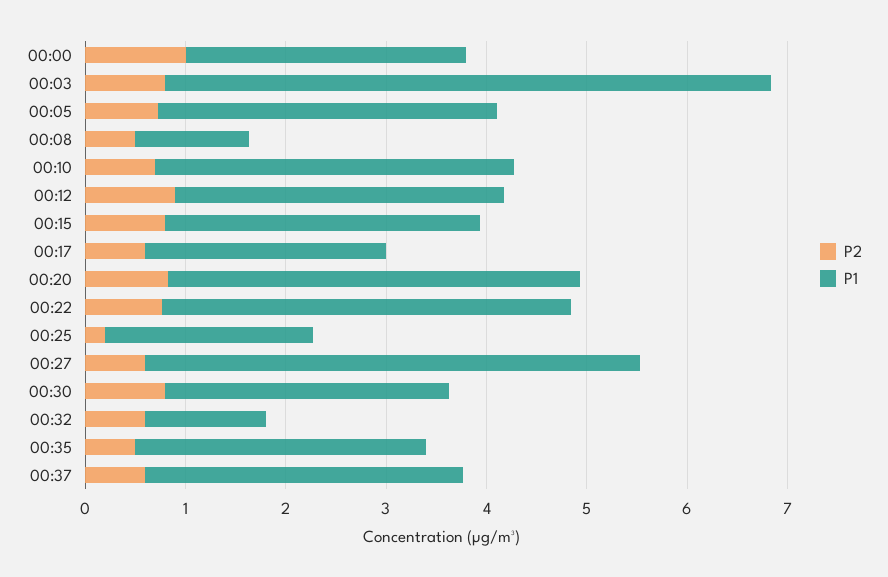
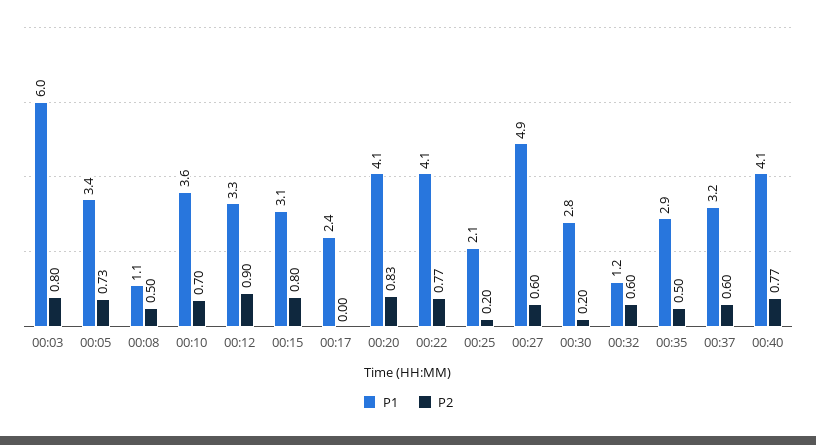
P2, 00:00: 1 -> none
P1, 00:00: 2.8 -> none
P2, 00:17: 0.6 -> 0
P2, 00:30: 0.8 -> 0.2
P1, 00:40: none -> 4.1
P2, 00:40: none -> 0.77

